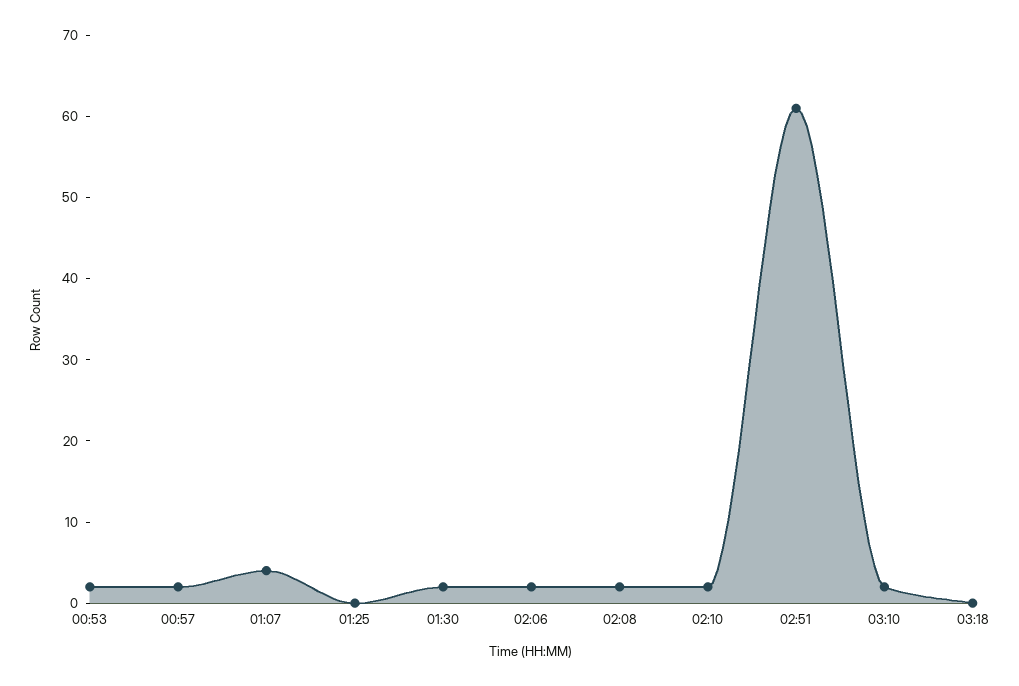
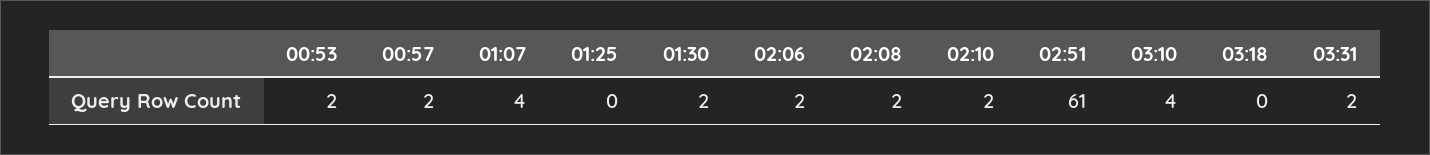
03:10: 2 -> 4
03:31: none -> 2

